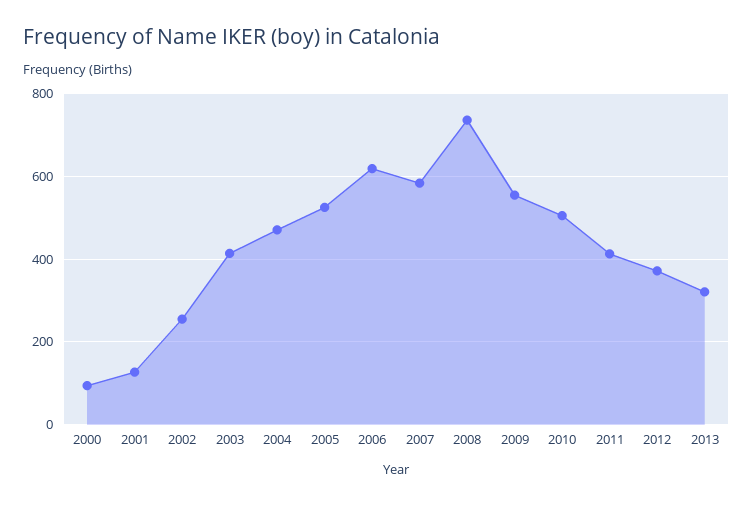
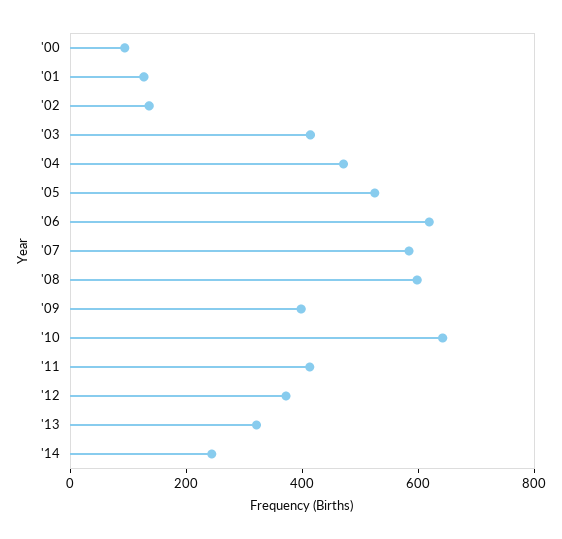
2002: 260 -> 150
2008: 740 -> 600
2009: 560 -> 400
2010: 500 -> 650
'14: none -> 250

